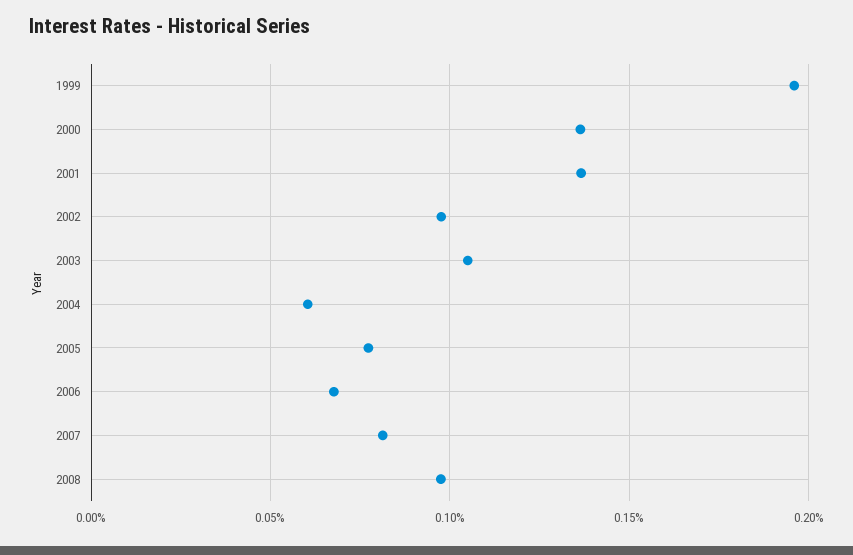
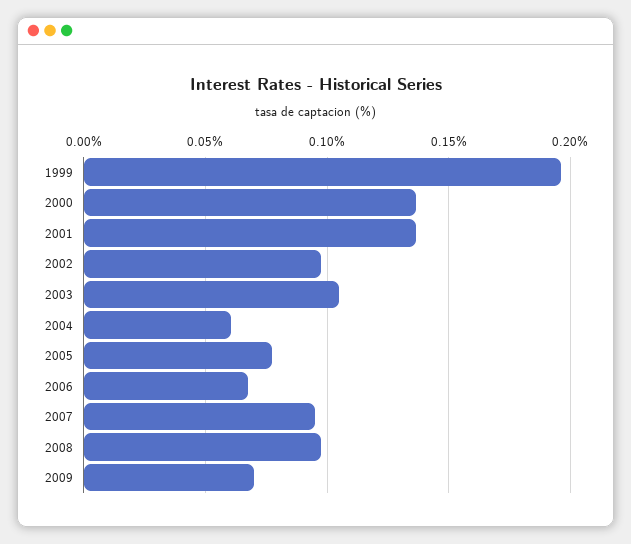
2007: 0.08 -> 0.095
2009: none -> 0.07

